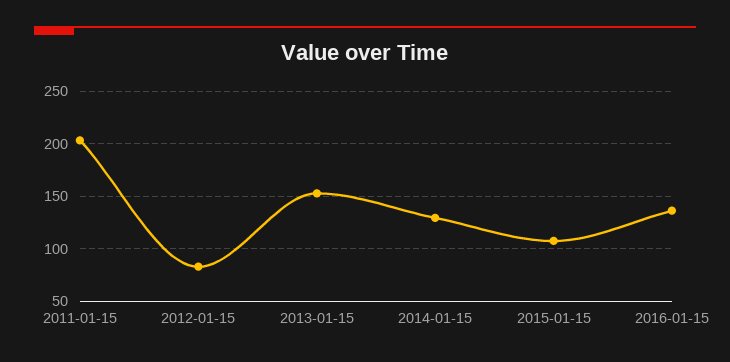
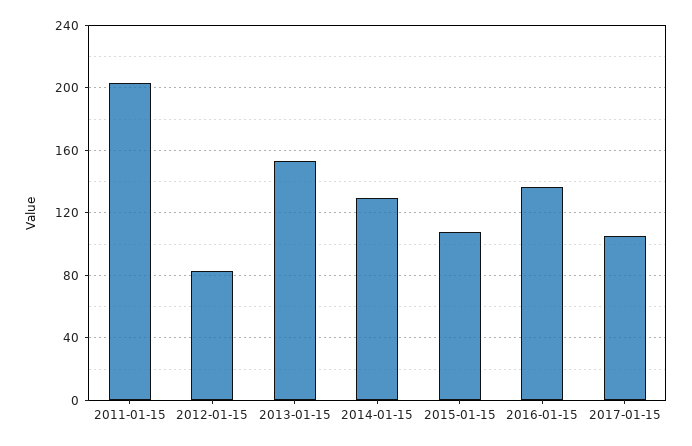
2017-01-15: none -> 105

